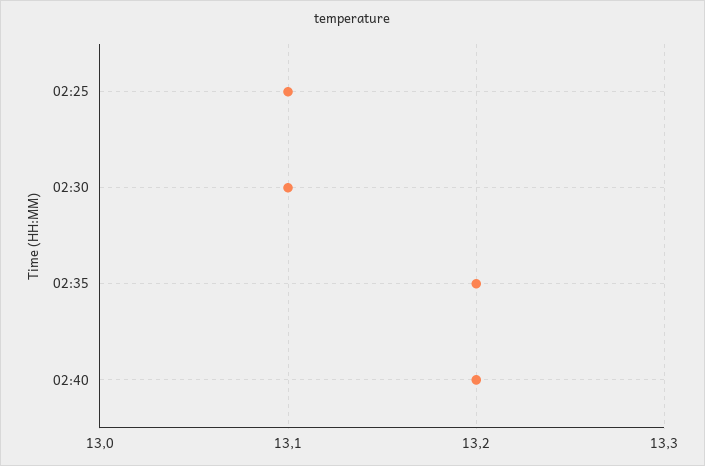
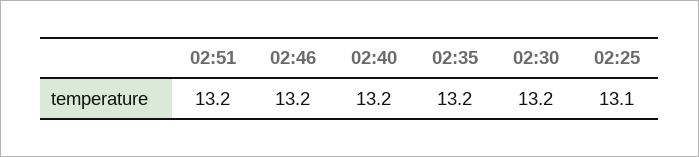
02:30: 13.1 -> 13.2
02:51: none -> 13.2
02:46: none -> 13.2

